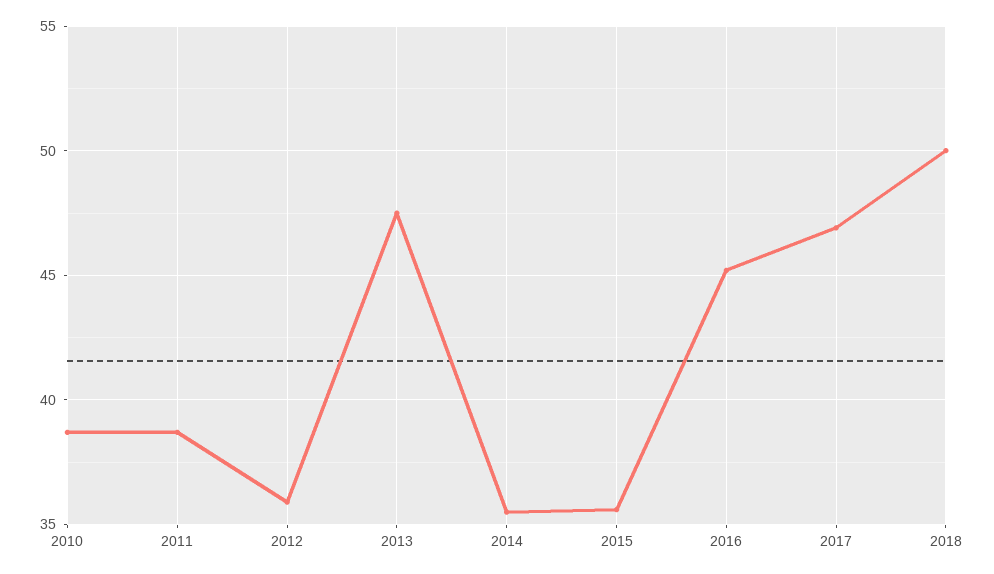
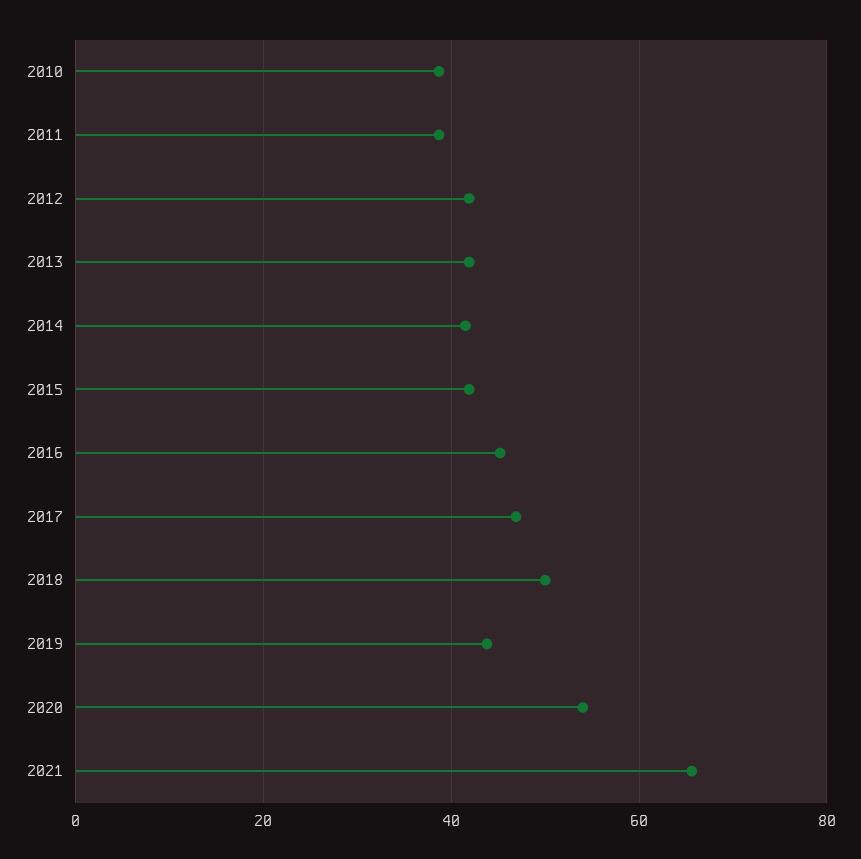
2012: 36 -> 42
2013: 47.5 -> 42
2014: 35.5 -> 42
2015: 35.5 -> 42
2019: none -> 44
2020: none -> 54
2021: none -> 66

